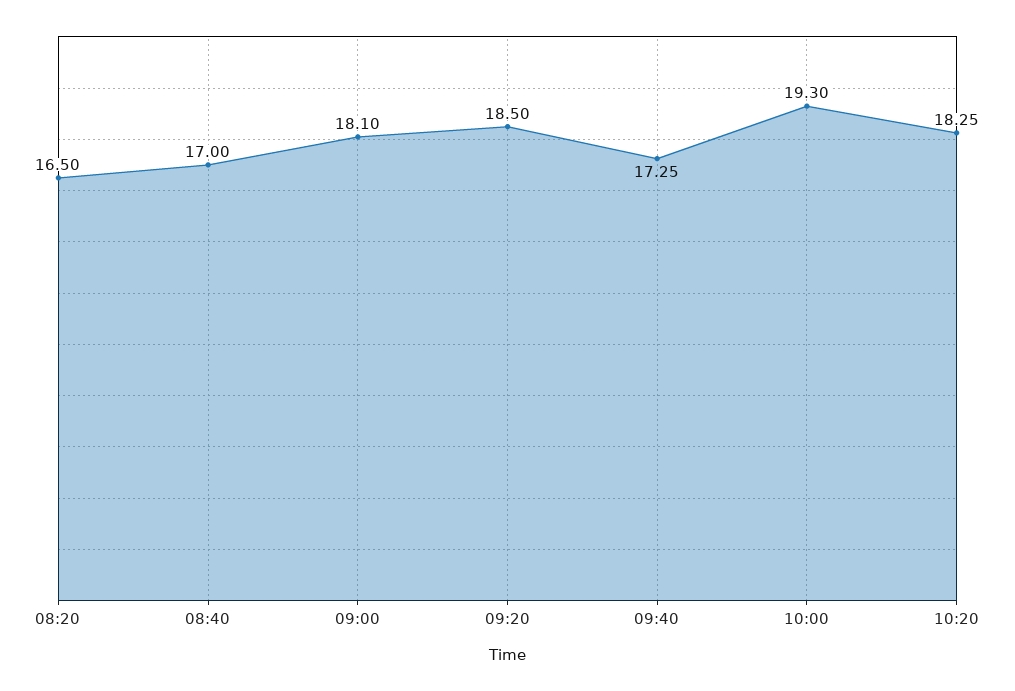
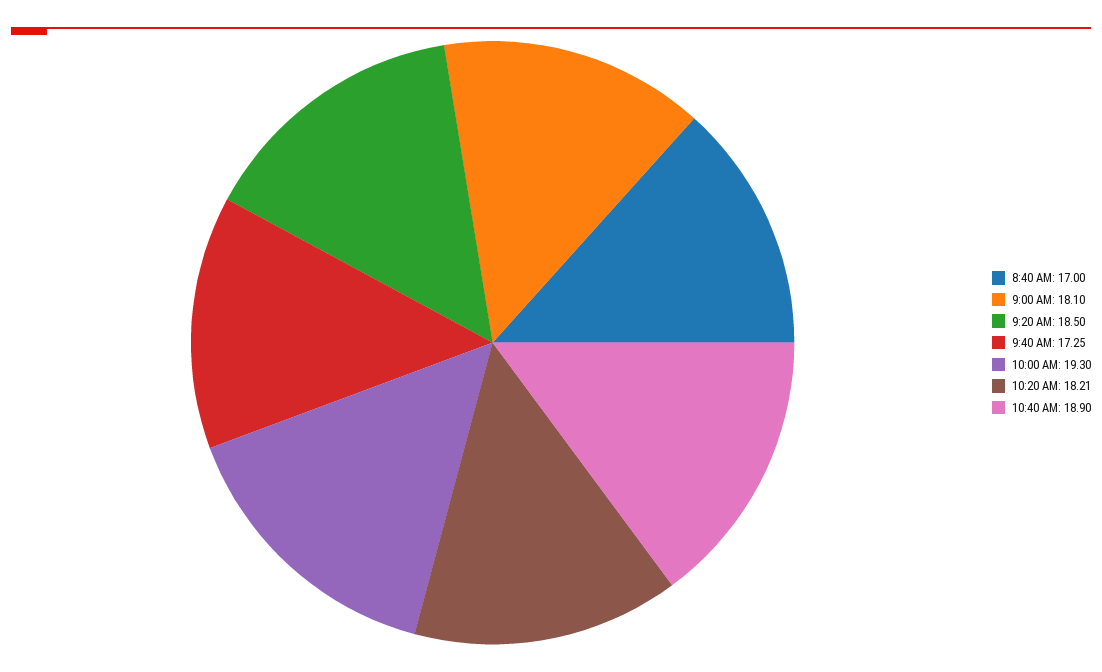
08:20: 16.5 -> none
10:20: 18.25 -> 18.21
10:40 AM: none -> 18.9

